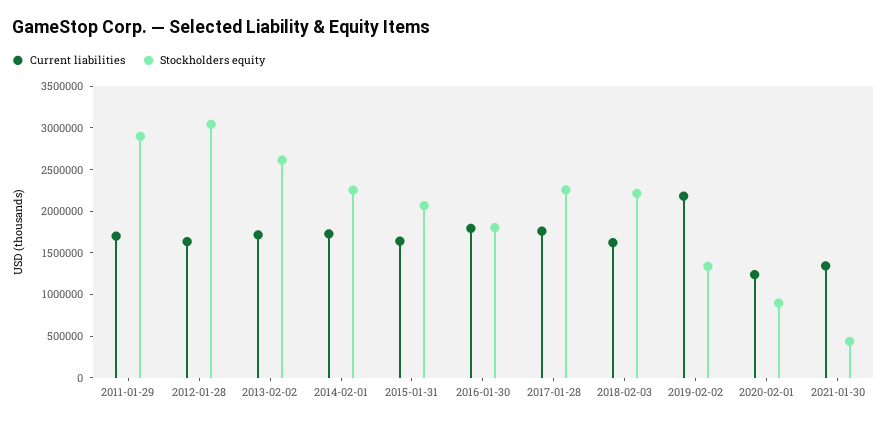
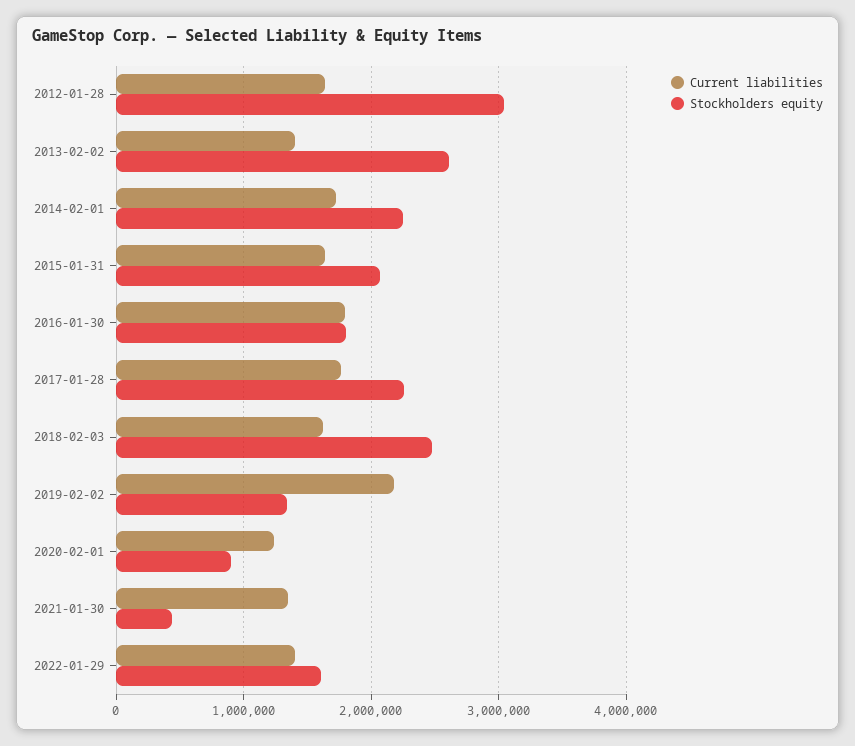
Current liabilities, 2011-01-29: 1700000 -> none
Stockholders equity, 2011-01-29: 2900000 -> none
Current liabilities, 2013-02-02: 1700000 -> 1400000
Stockholders equity, 2018-02-03: 2200000 -> 2500000
Current liabilities, 2022-01-29: none -> 1400000
Stockholders equity, 2022-01-29: none -> 1600000

